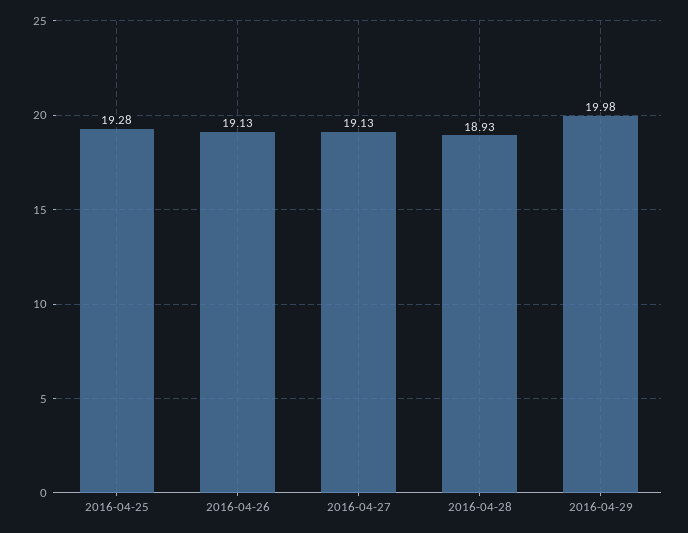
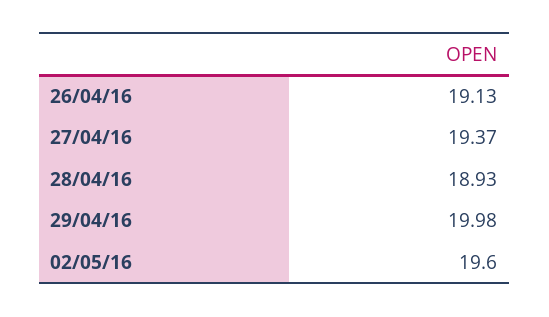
2016-04-25: 19.28 -> none
2016-04-27: 19.13 -> 19.37
02/05/16: none -> 19.6

